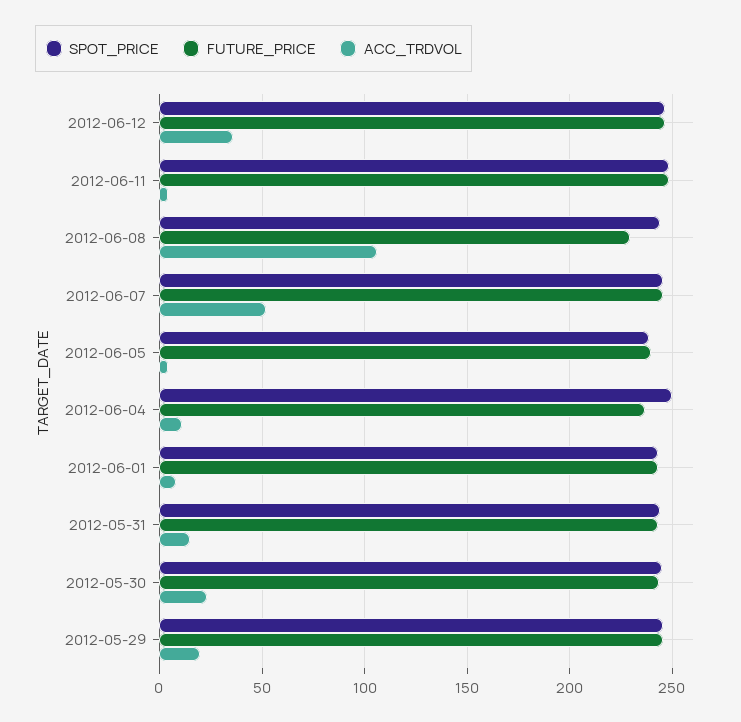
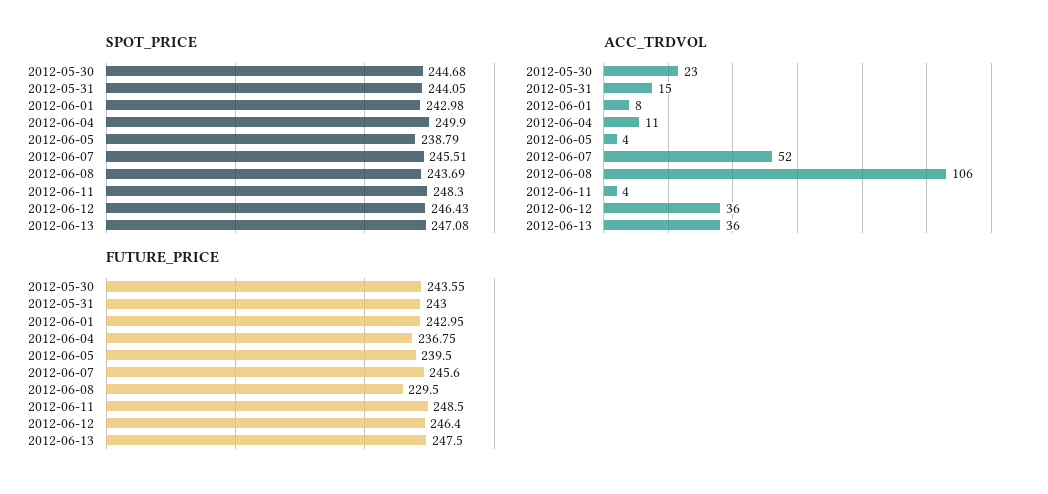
SPOT_PRICE, 2012-05-29: 245 -> none
FUTURE_PRICE, 2012-05-29: 245 -> none
ACC_TRDVOL, 2012-05-29: 20 -> none
SPOT_PRICE, 2012-06-13: none -> 247.08
ACC_TRDVOL, 2012-06-13: none -> 36
FUTURE_PRICE, 2012-06-13: none -> 247.5

